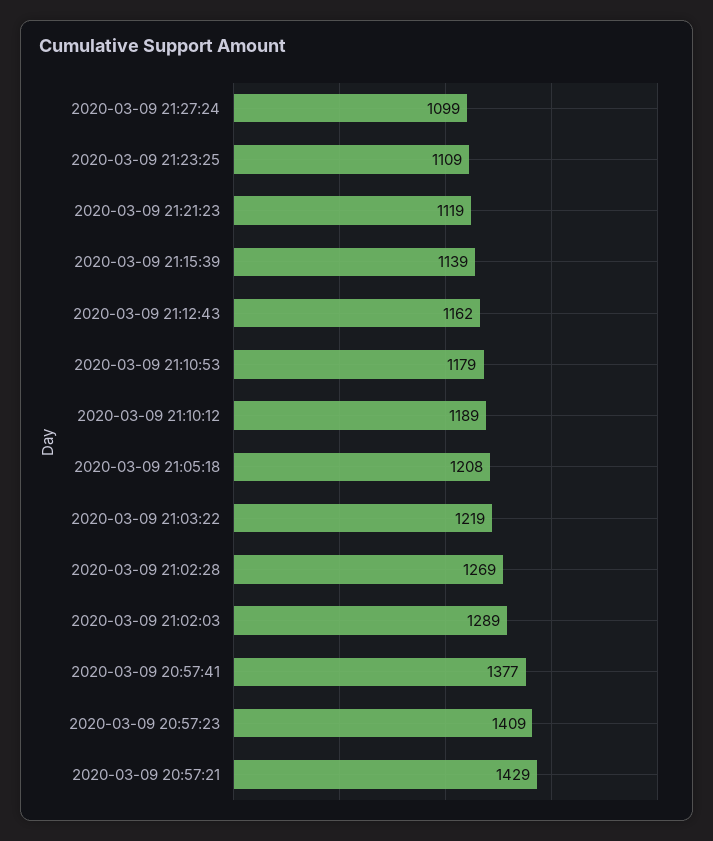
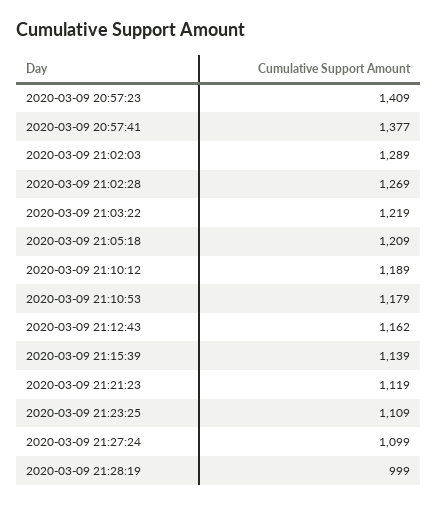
2020-03-09 21:05:18: 1208 -> 1209
2020-03-09 20:57:21: 1429 -> none
2020-03-09 21:28:19: none -> 999

